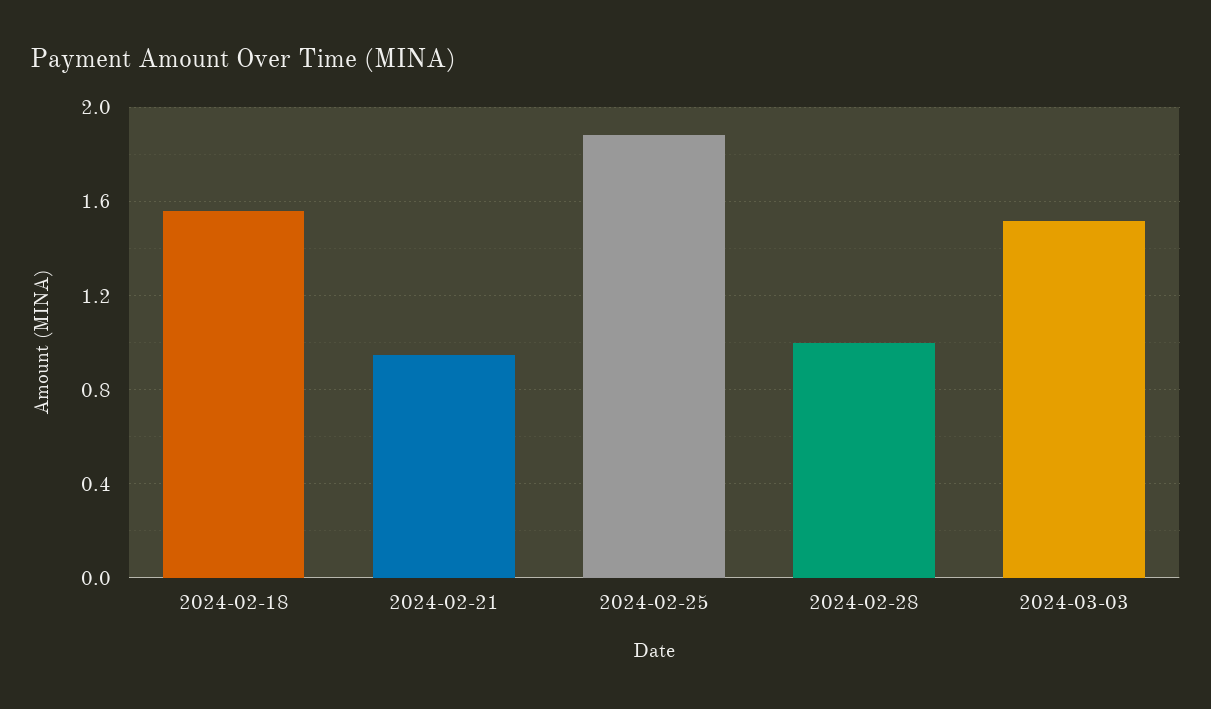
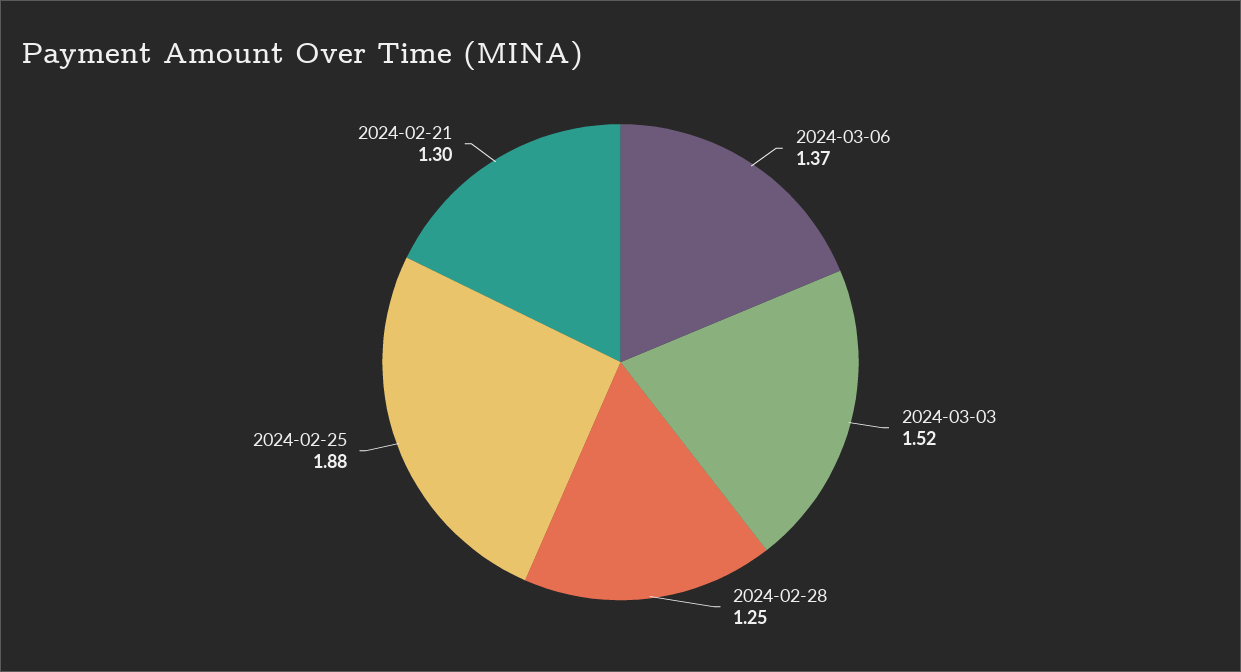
2024-02-18: 1.55 -> none
2024-02-21: 0.95 -> 1.3
2024-02-28: 1 -> 1.25
2024-03-06: none -> 1.37

